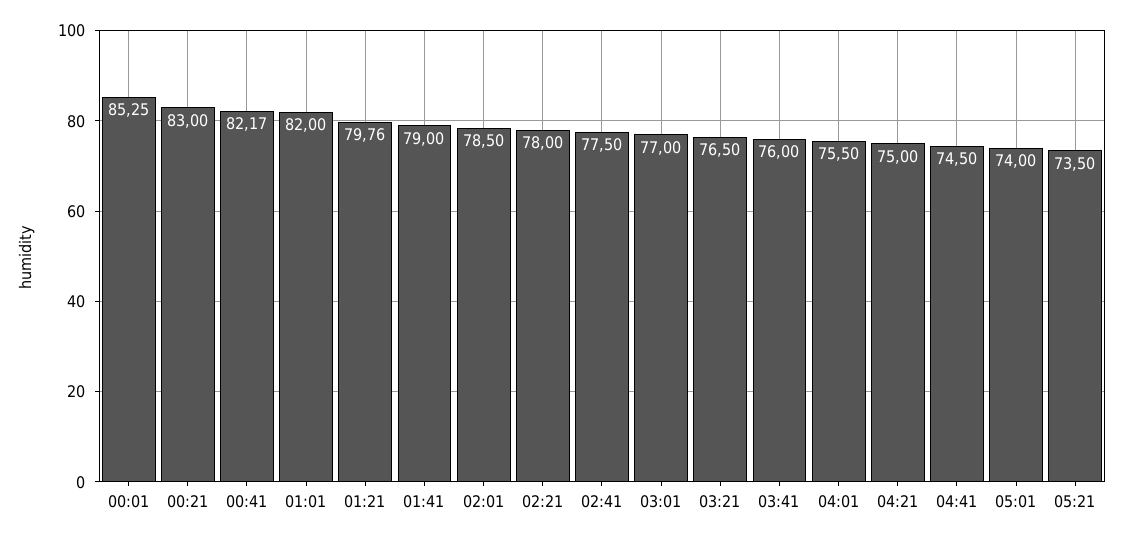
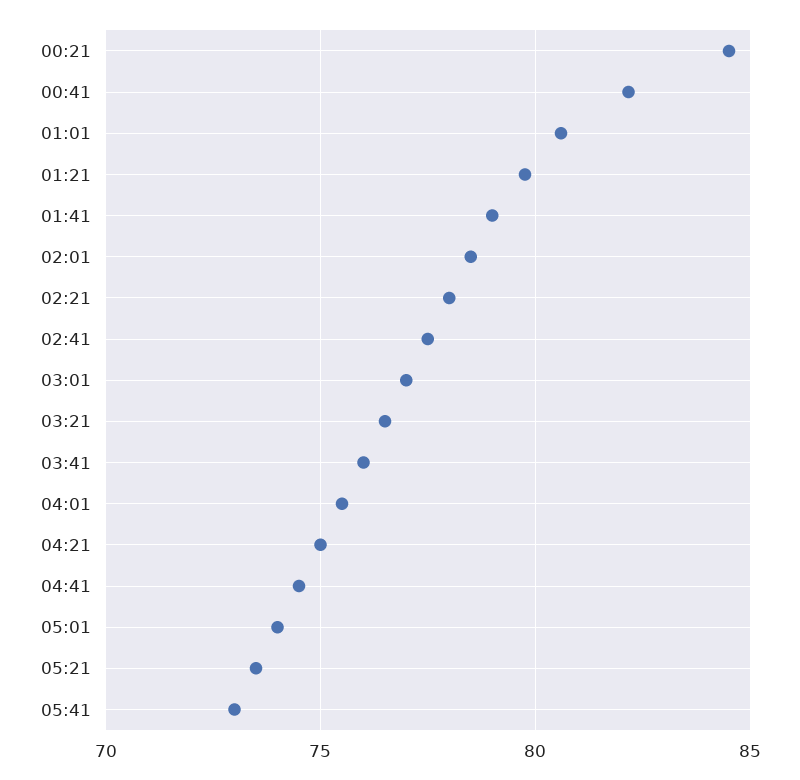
00:01: 85.25 -> none
00:21: 83 -> 84.5
01:01: 82 -> 80.5
05:41: none -> 73

